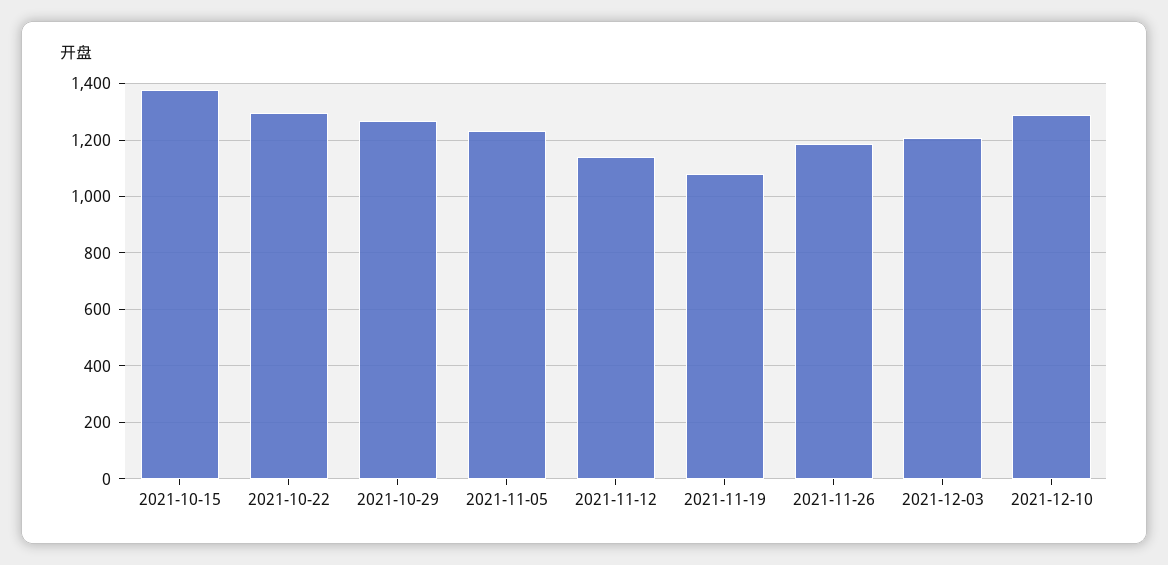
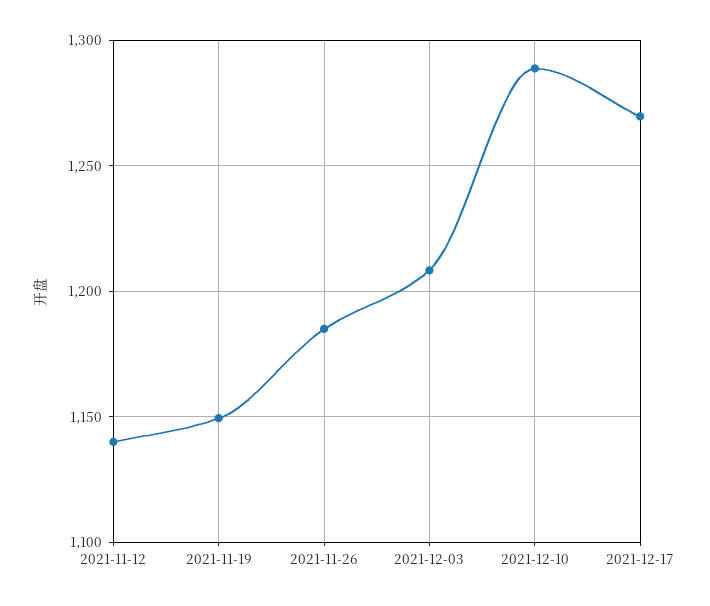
2021-10-15: 1375 -> none
2021-10-22: 1300 -> none
2021-10-29: 1275 -> none
2021-11-05: 1225 -> none
2021-11-19: 1075 -> 1150
2021-12-17: none -> 1270

